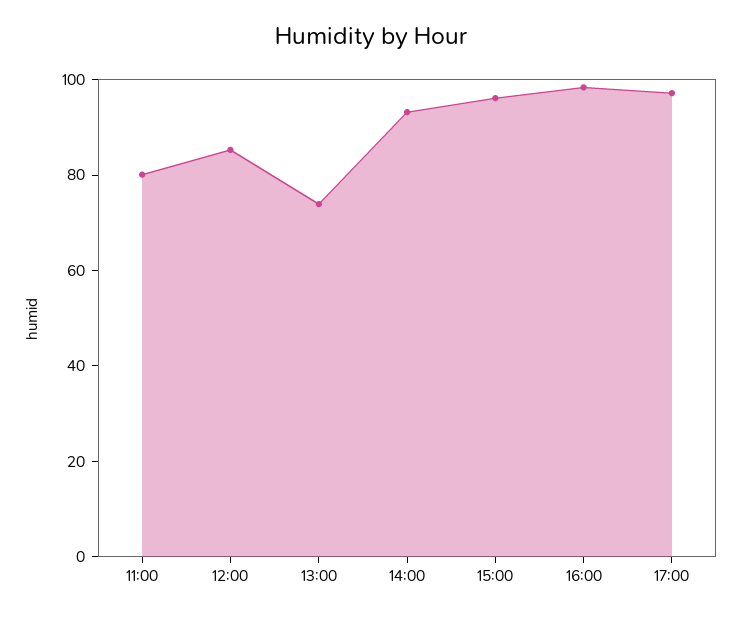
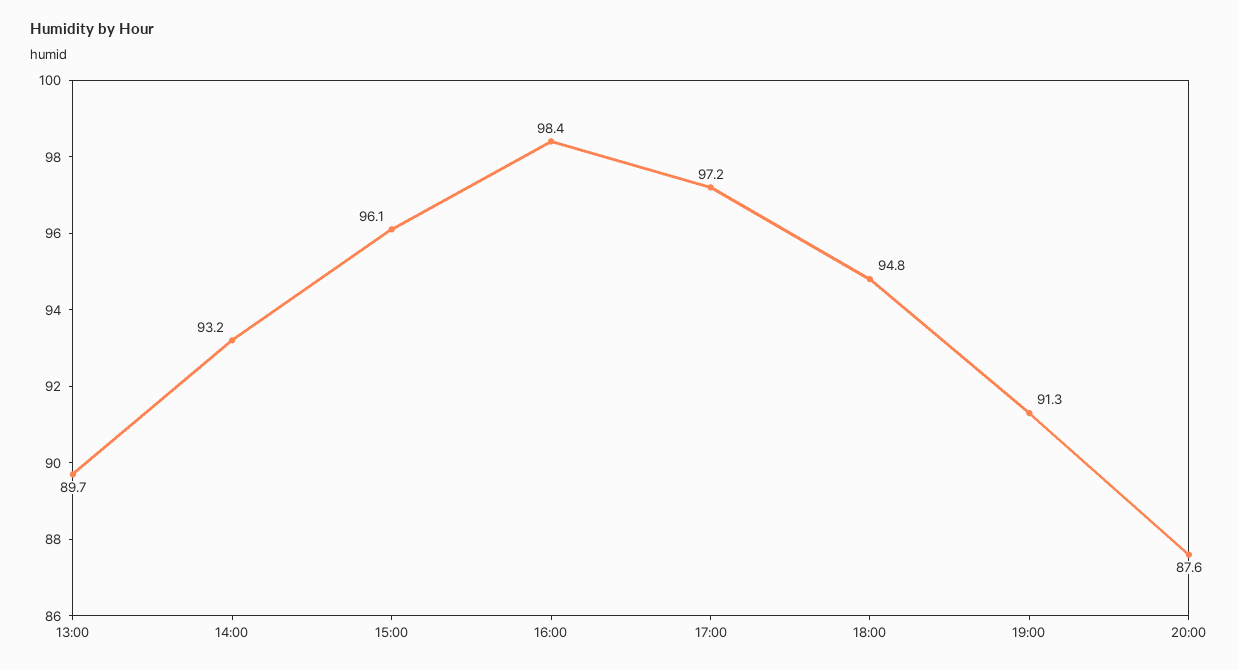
11:00: 80 -> none
12:00: 85 -> none
13:00: 75 -> 89.7
18:00: none -> 94.8
19:00: none -> 91.3
20:00: none -> 87.6

